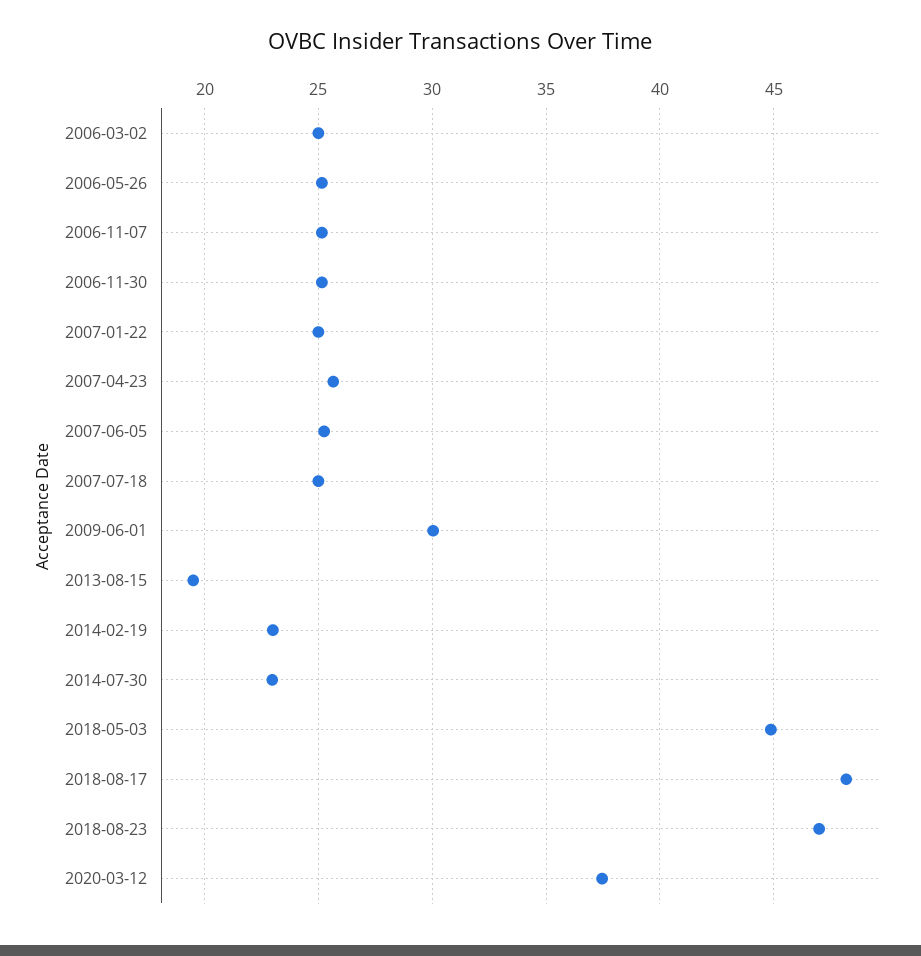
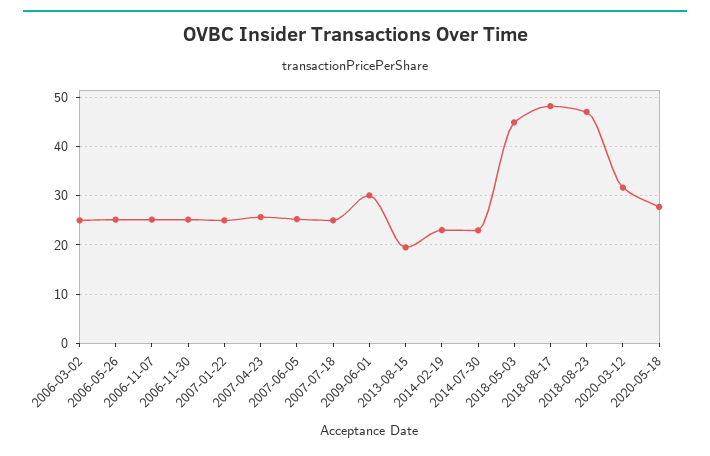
2020-03-12: 37.5 -> 32
2020-05-18: none -> 28

